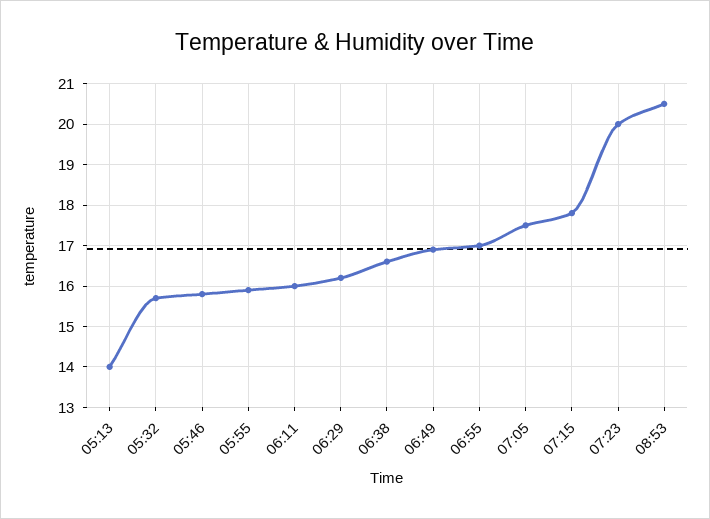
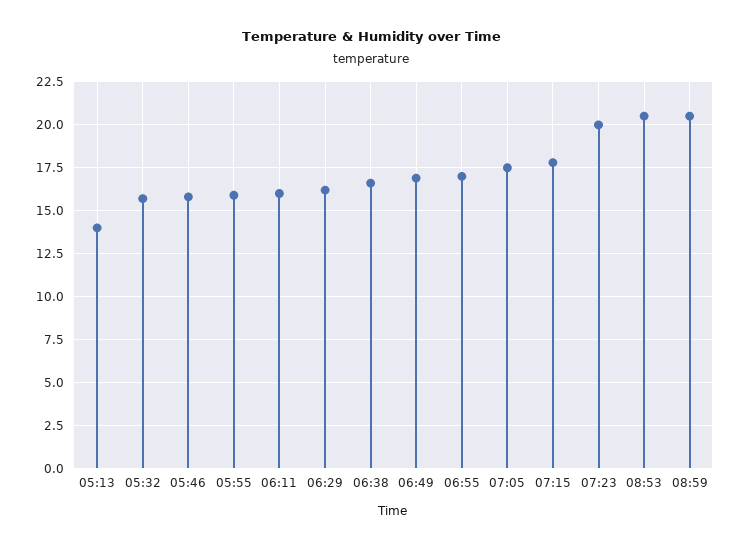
08:59: none -> 20.5

